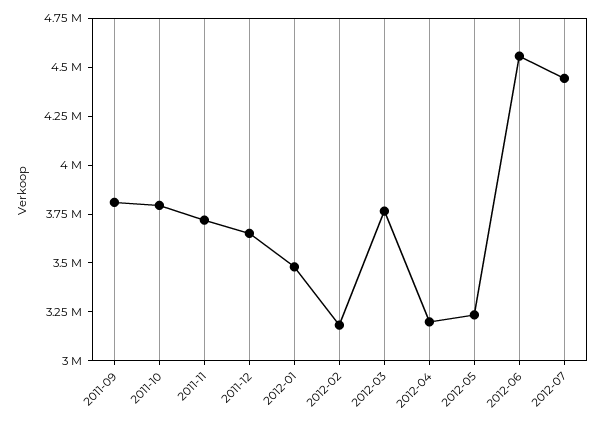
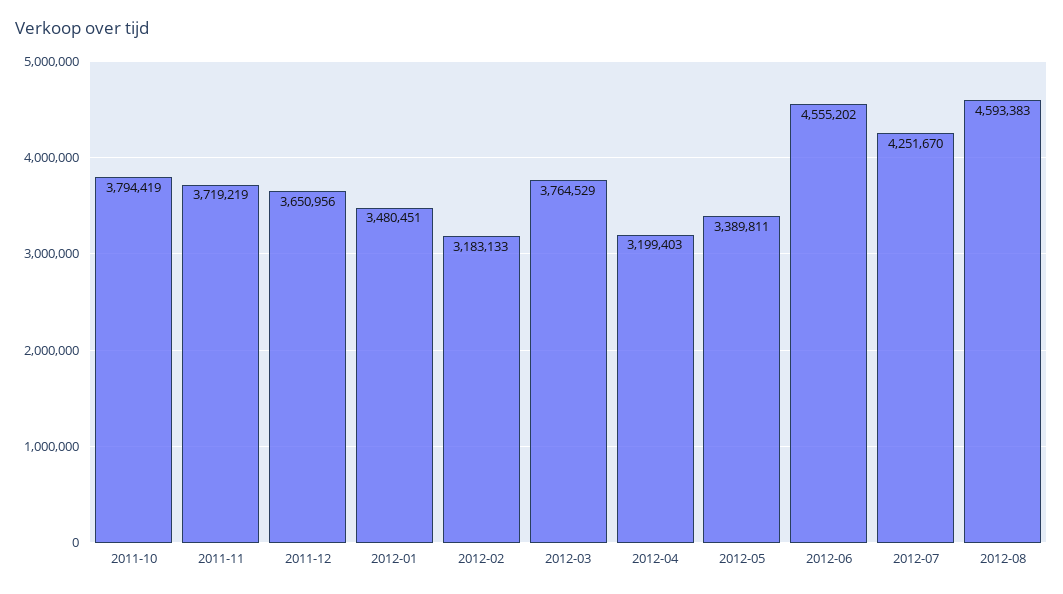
2011-09: 3800000 -> none
2012-05: 3250000 -> 3389811
2012-07: 4450000 -> 4251670
2012-08: none -> 4593383

